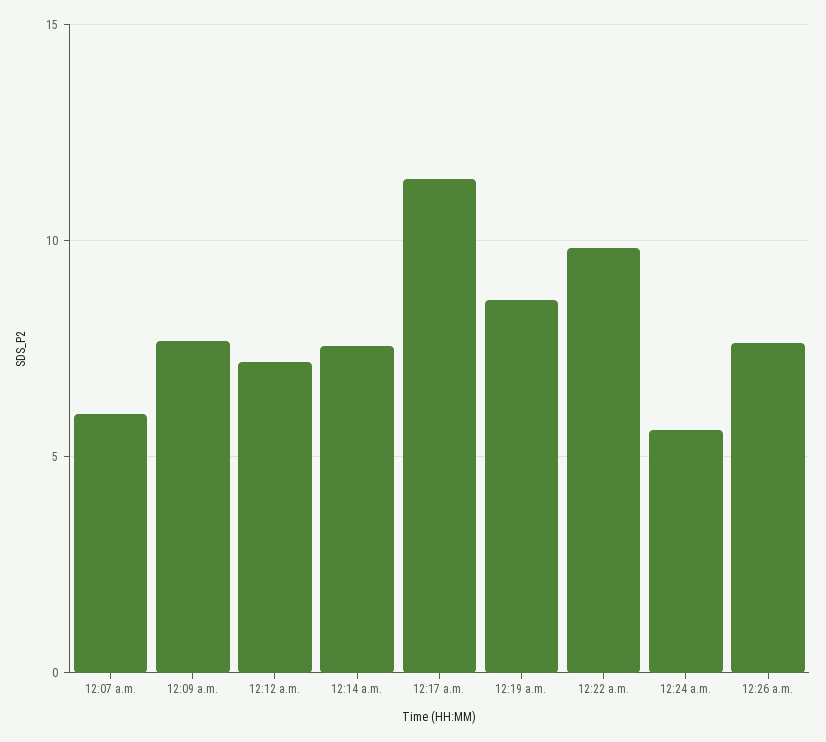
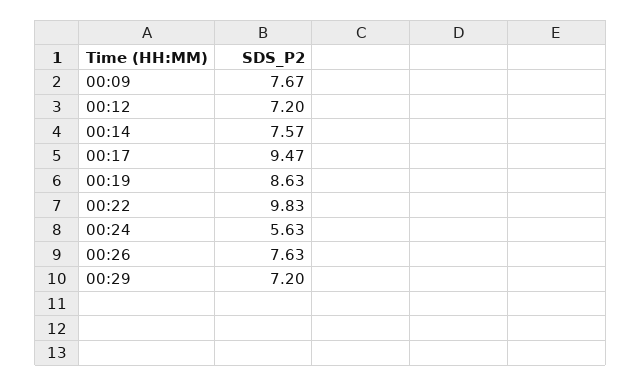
12:07 a.m.: 6 -> none
12:17 a.m.: 11.5 -> 9.47
00:29: none -> 7.2

